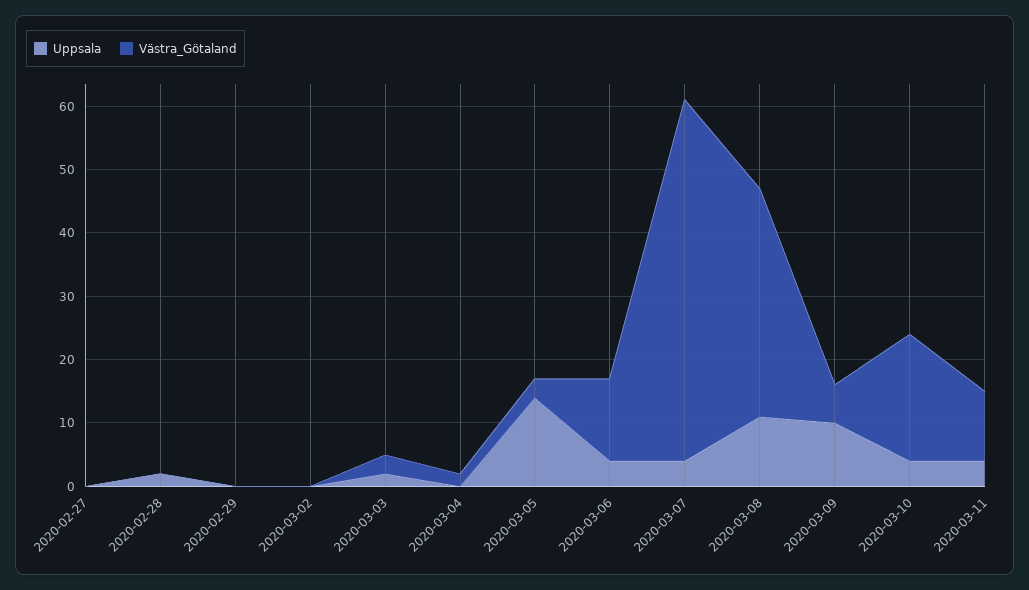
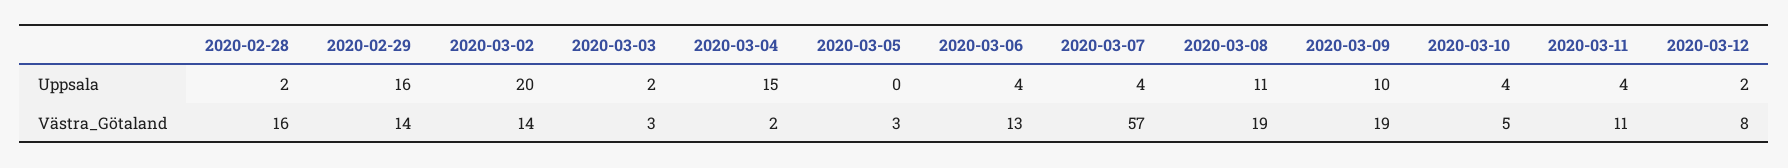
Uppsala, 2020-02-27: 0 -> none
Västra_Götaland, 2020-02-27: 0 -> none
Västra_Götaland, 2020-02-28: 0 -> 16
Uppsala, 2020-02-29: 0 -> 16
Västra_Götaland, 2020-02-29: 0 -> 14
Uppsala, 2020-03-02: 0 -> 20
Västra_Götaland, 2020-03-02: 0 -> 14
Uppsala, 2020-03-04: 0 -> 15
Uppsala, 2020-03-05: 15 -> 0
Västra_Götaland, 2020-03-08: 35 -> 19
Västra_Götaland, 2020-03-09: 5 -> 19
Västra_Götaland, 2020-03-10: 20 -> 5
Uppsala, 2020-03-12: none -> 2
Västra_Götaland, 2020-03-12: none -> 8

